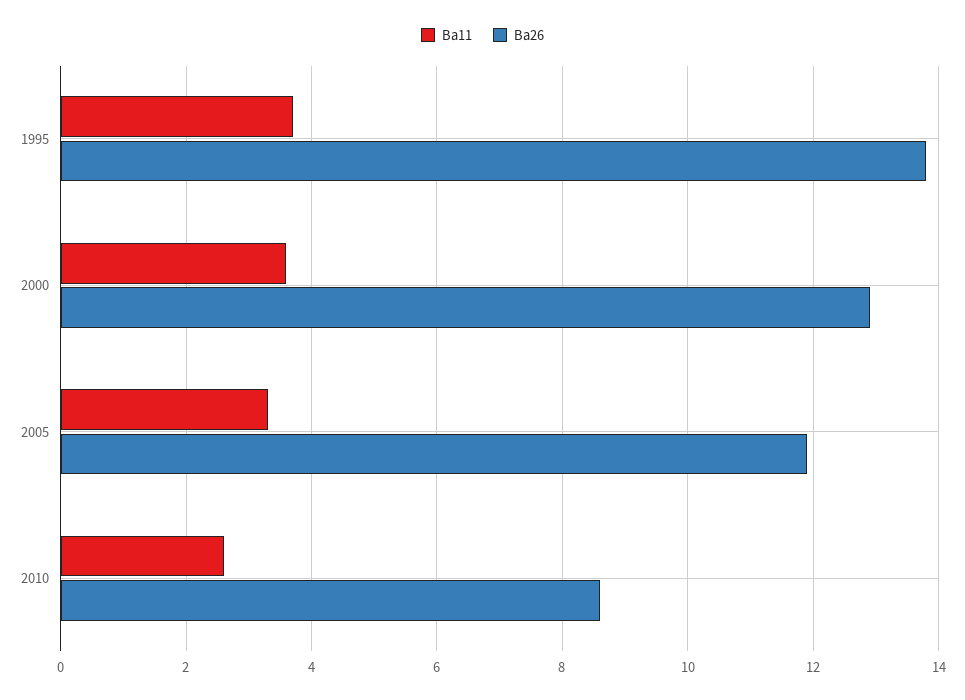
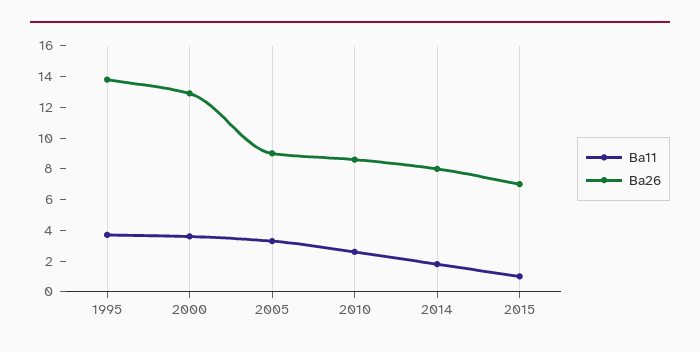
Ba26, 2005: 12 -> 9
Ba11, 2014: none -> 2
Ba26, 2014: none -> 8
Ba11, 2015: none -> 1
Ba26, 2015: none -> 7

